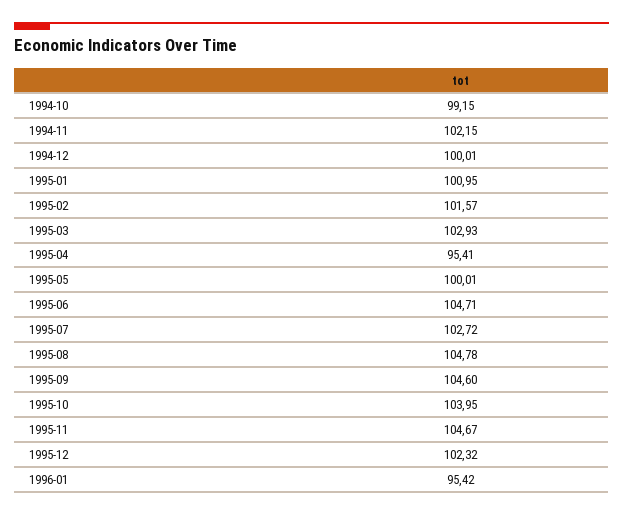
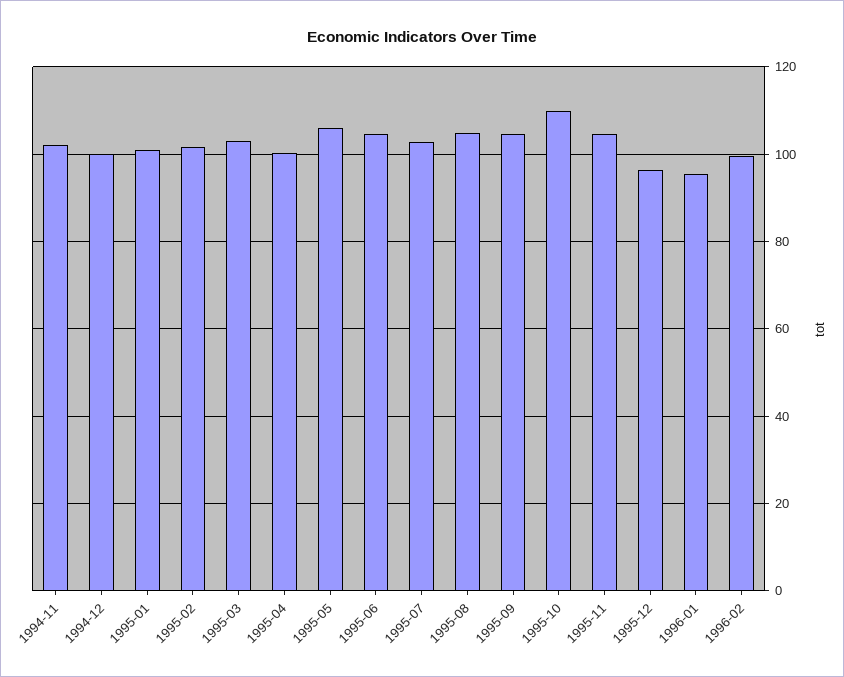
1994-10: 99.15 -> none
1995-04: 95.41 -> 100
1995-05: 100.01 -> 106
1995-10: 103.95 -> 110
1995-12: 102.32 -> 96
1996-02: none -> 100

